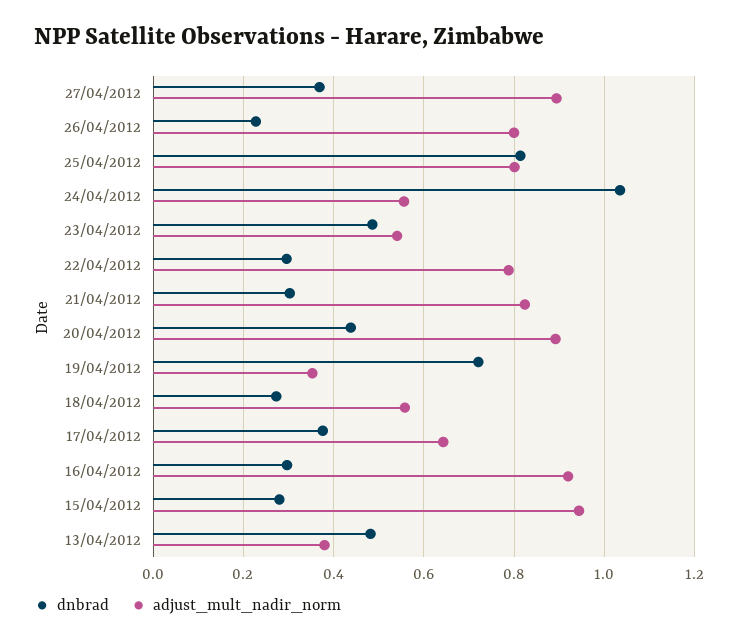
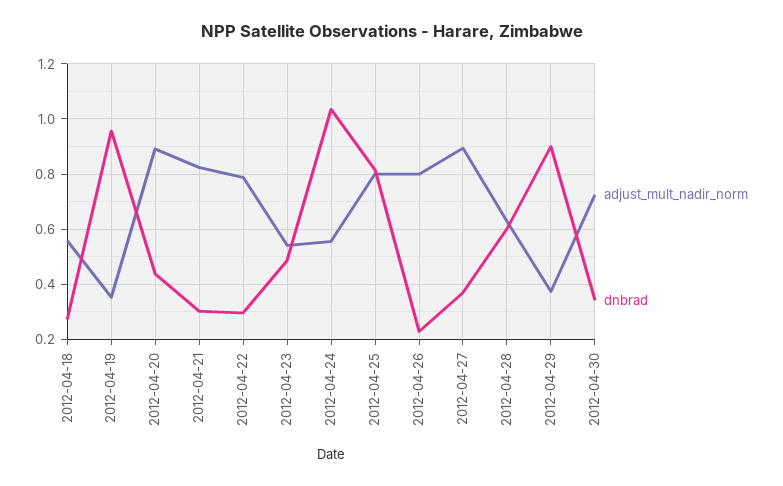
dnbrad, 19/04/2012: 0.72 -> 0.95
dnbrad, 17/04/2012: 0.38 -> none
adjust_mult_nadir_norm, 17/04/2012: 0.64 -> none
dnbrad, 16/04/2012: 0.3 -> none
adjust_mult_nadir_norm, 16/04/2012: 0.92 -> none
dnbrad, 15/04/2012: 0.28 -> none
adjust_mult_nadir_norm, 15/04/2012: 0.94 -> none
dnbrad, 13/04/2012: 0.48 -> none
adjust_mult_nadir_norm, 13/04/2012: 0.38 -> none
adjust_mult_nadir_norm, 2012-04-28: none -> 0.625
dnbrad, 2012-04-28: none -> 0.6
adjust_mult_nadir_norm, 2012-04-29: none -> 0.375
dnbrad, 2012-04-29: none -> 0.9
adjust_mult_nadir_norm, 2012-04-30: none -> 0.725
dnbrad, 2012-04-30: none -> 0.35

